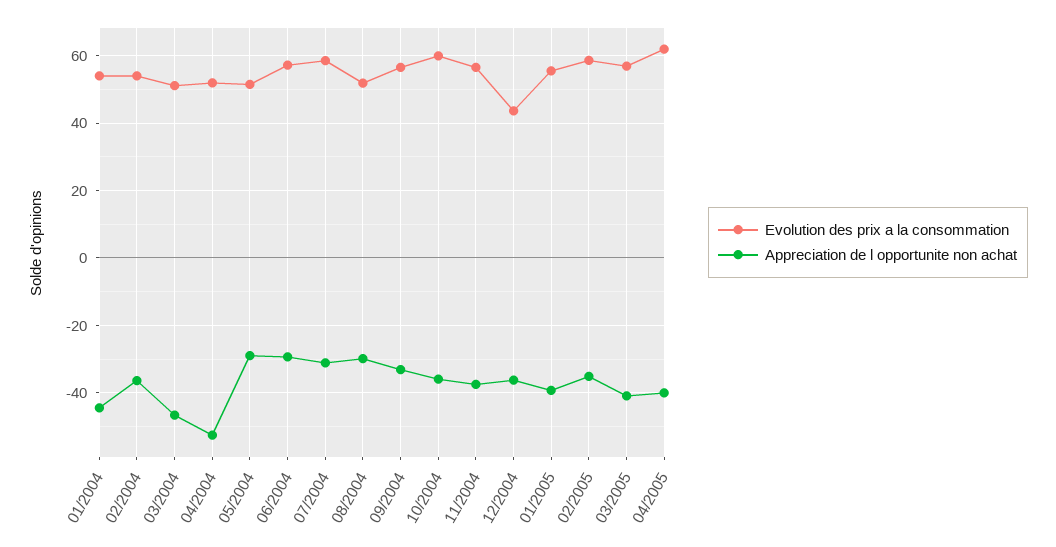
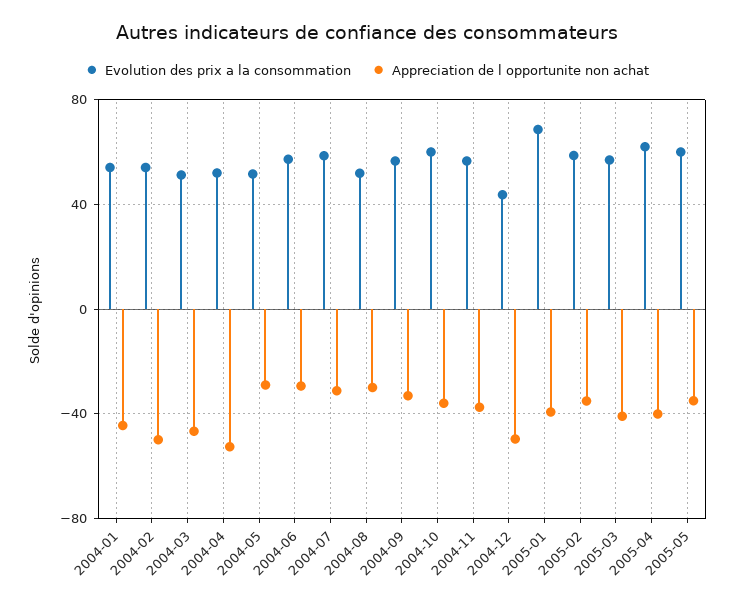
Appreciation de l opportunite non achat, 02/2004: -36 -> -50
Appreciation de l opportunite non achat, 12/2004: -36 -> -50
Evolution des prix a la consommation, 01/2005: 56 -> 70
Evolution des prix a la consommation, 2005-05: none -> 60
Appreciation de l opportunite non achat, 2005-05: none -> -35

